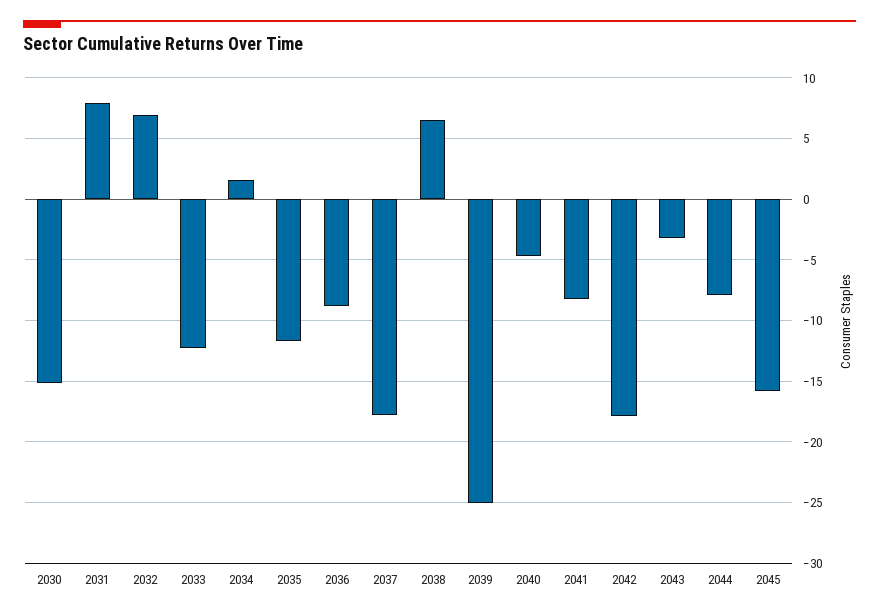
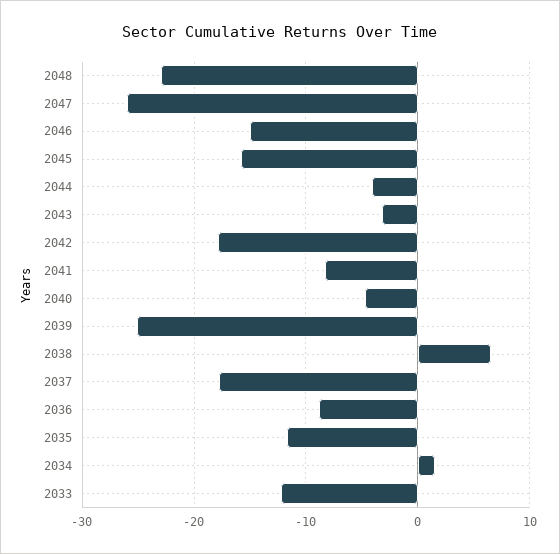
2030: -15 -> none
2031: 8 -> none
2032: 7 -> none
2044: -8 -> -4
2048: none -> -23
2047: none -> -26
2046: none -> -15

